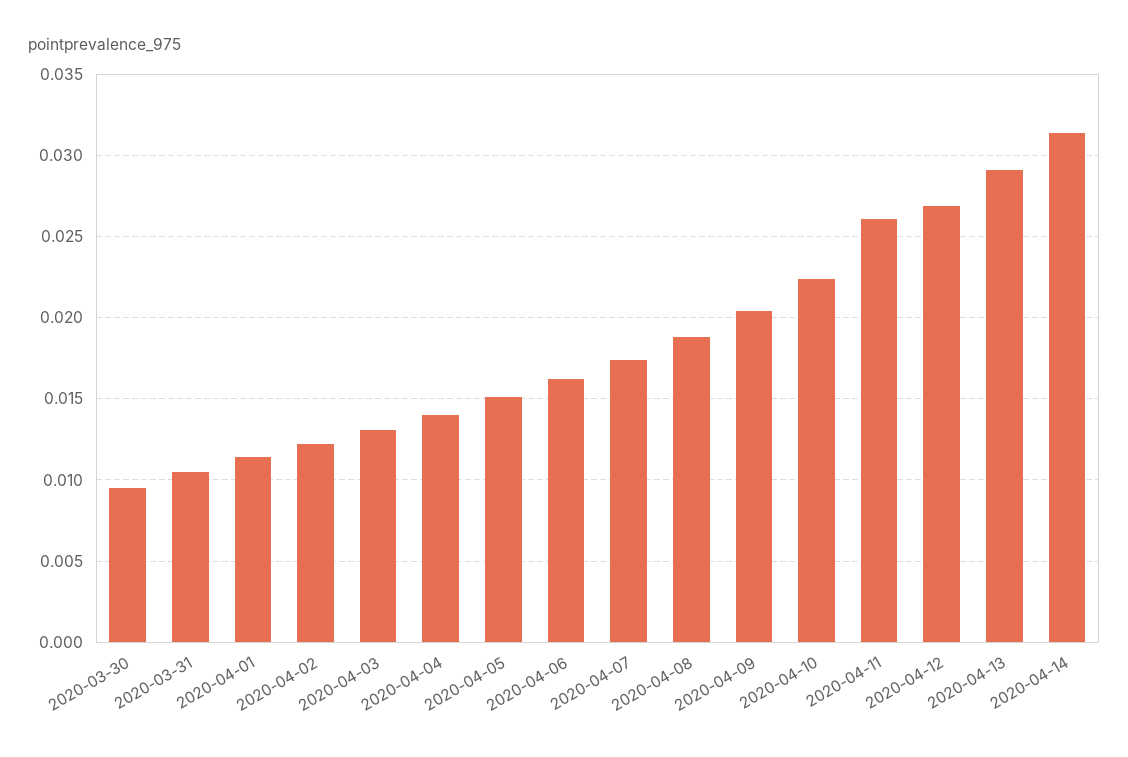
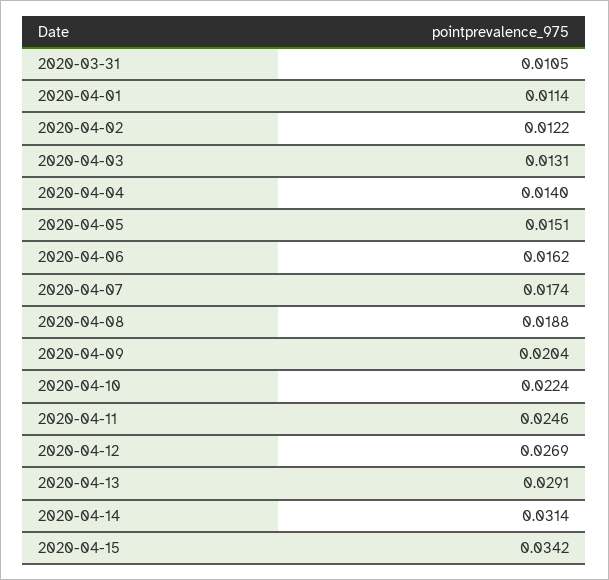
2020-03-30: 0.0095 -> none
2020-04-11: 0.026 -> 0.0246
2020-04-15: none -> 0.0342

